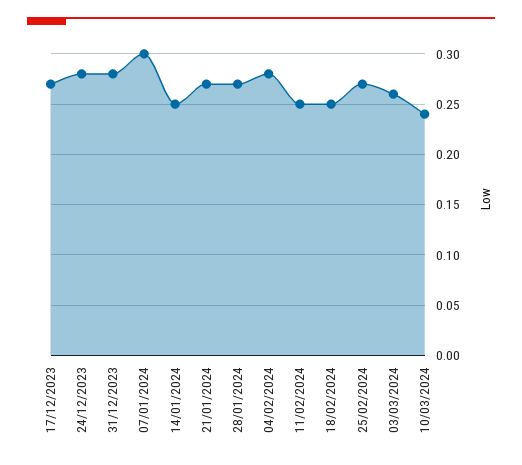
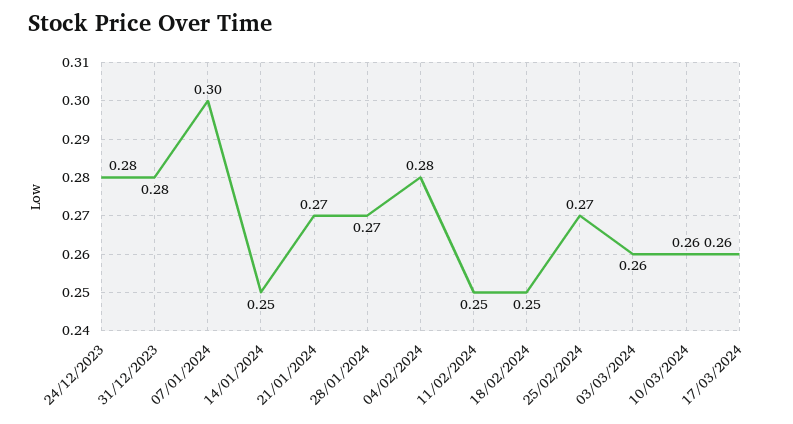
17/12/2023: 0.27 -> none
10/03/2024: 0.24 -> 0.26
17/03/2024: none -> 0.26

